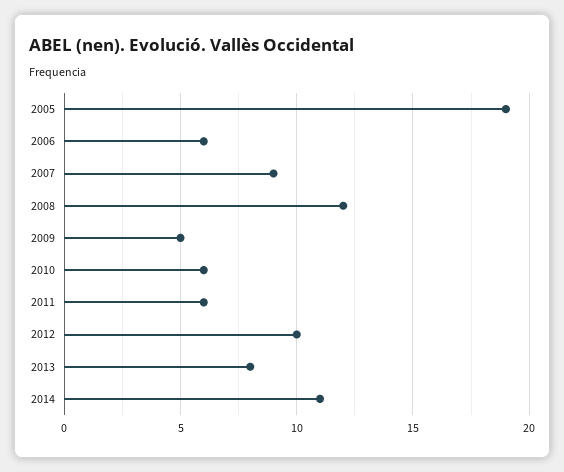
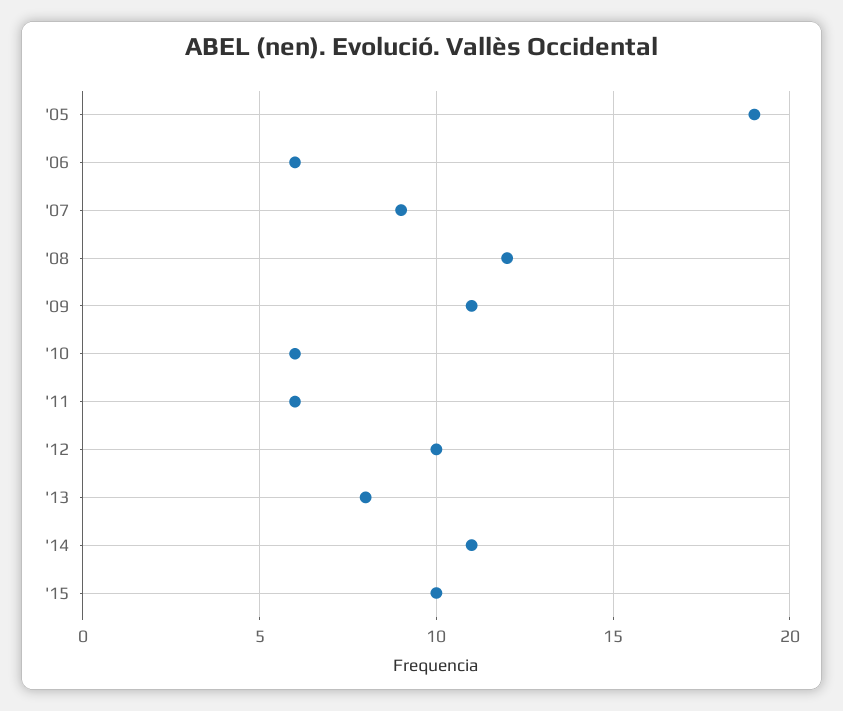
2009: 5 -> 11
'15: none -> 10

